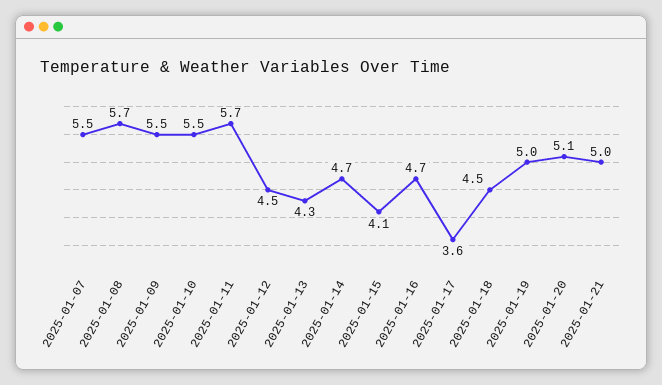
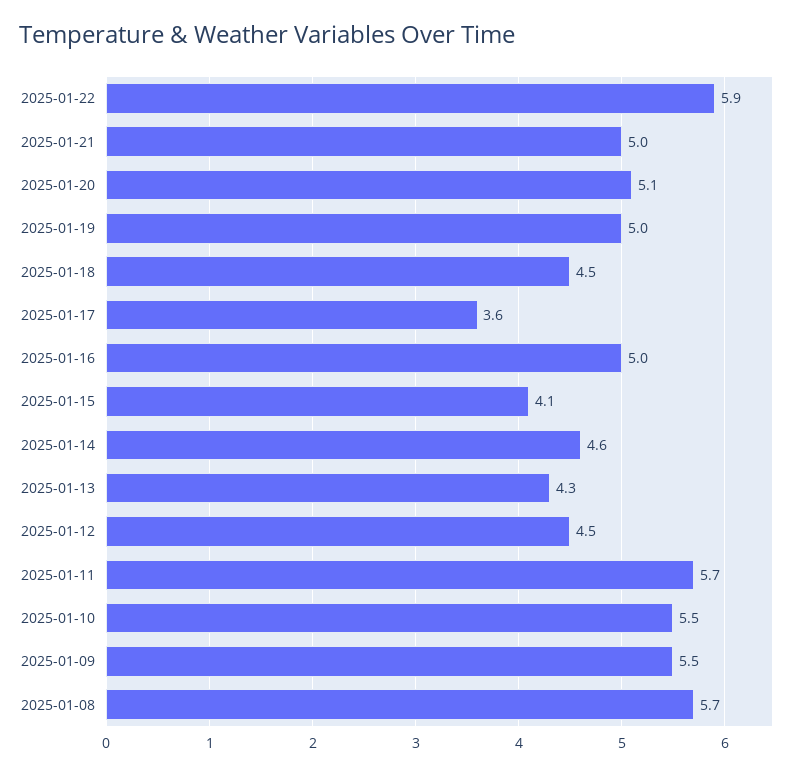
2025-01-07: 5.5 -> none
2025-01-14: 4.7 -> 4.6
2025-01-16: 4.7 -> 5
2025-01-22: none -> 5.9

